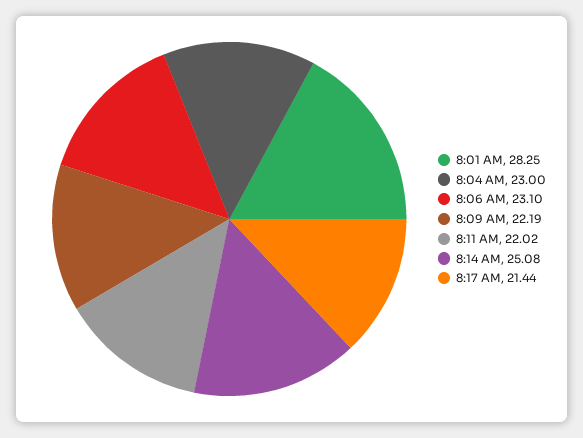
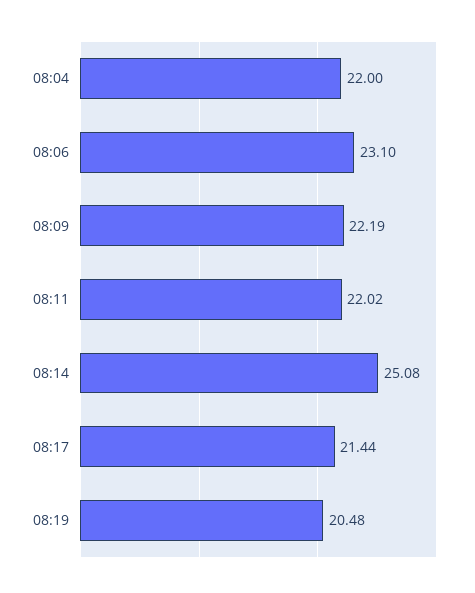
8:01 AM: 28.25 -> none
8:04 AM: 23 -> 22
08:19: none -> 20.48

